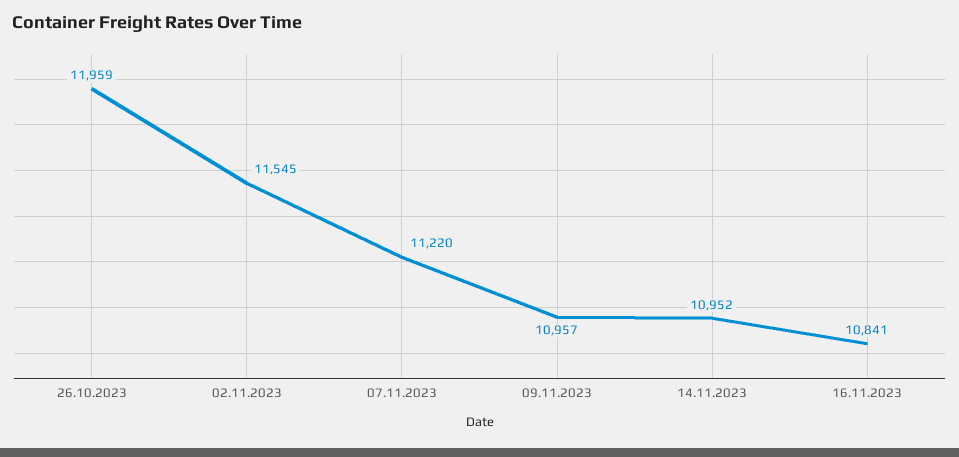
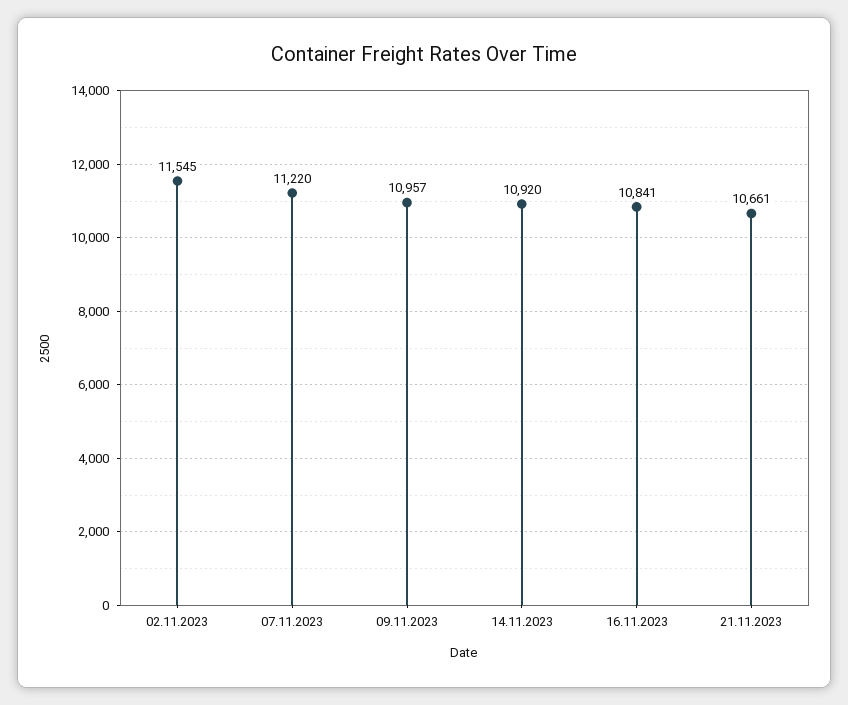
26.10.2023: 11959 -> none
14.11.2023: 10952 -> 10920
21.11.2023: none -> 10661

